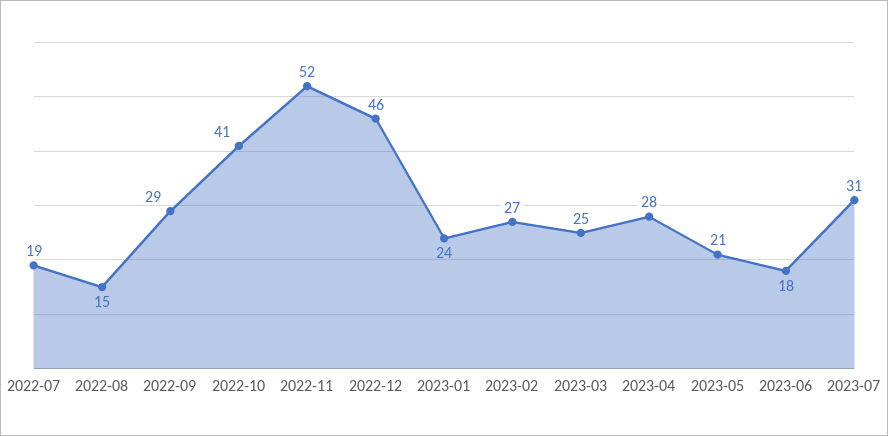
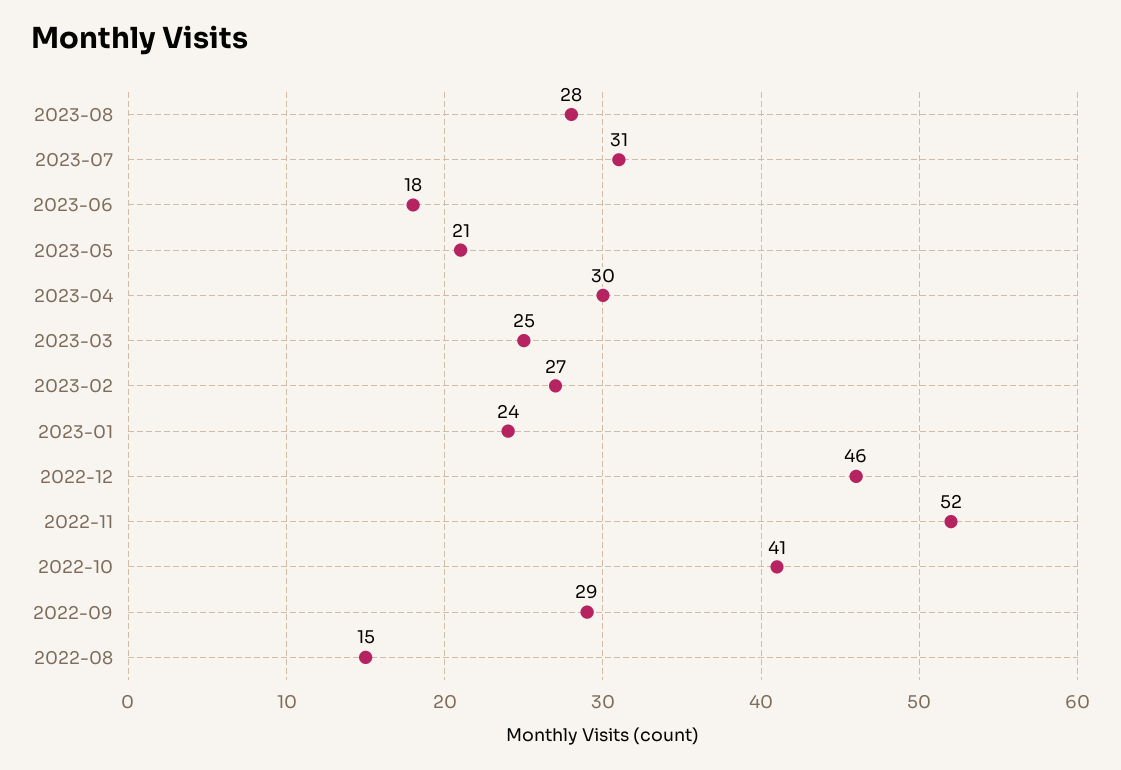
2022-07: 19 -> none
2023-04: 28 -> 30
2023-08: none -> 28

